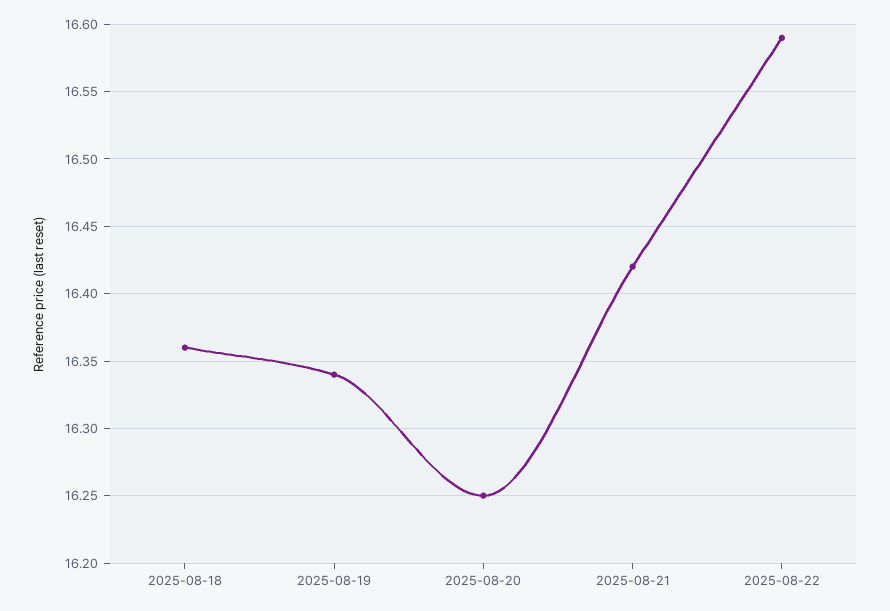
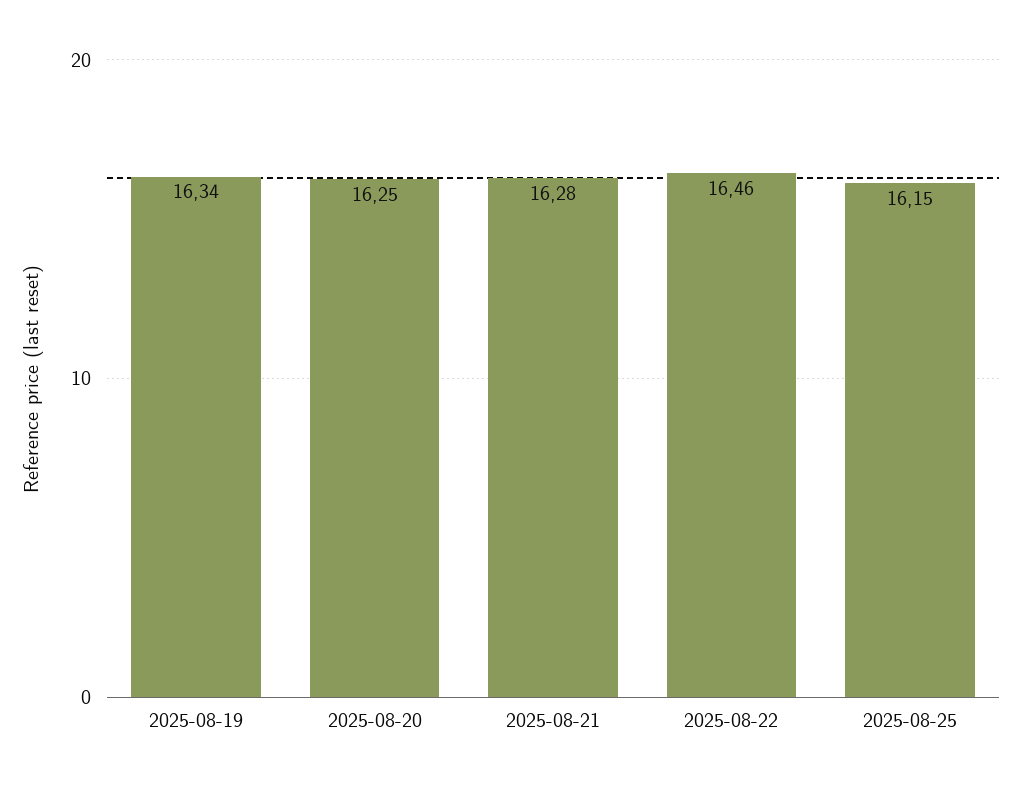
2025-08-18: 16.36 -> none
2025-08-21: 16.42 -> 16.28
2025-08-22: 16.59 -> 16.46
2025-08-25: none -> 16.15

